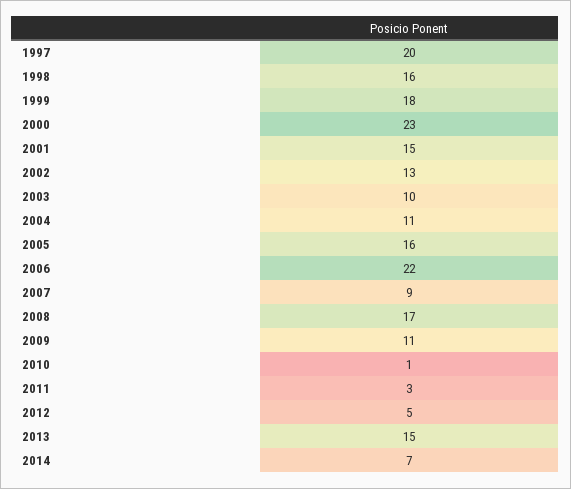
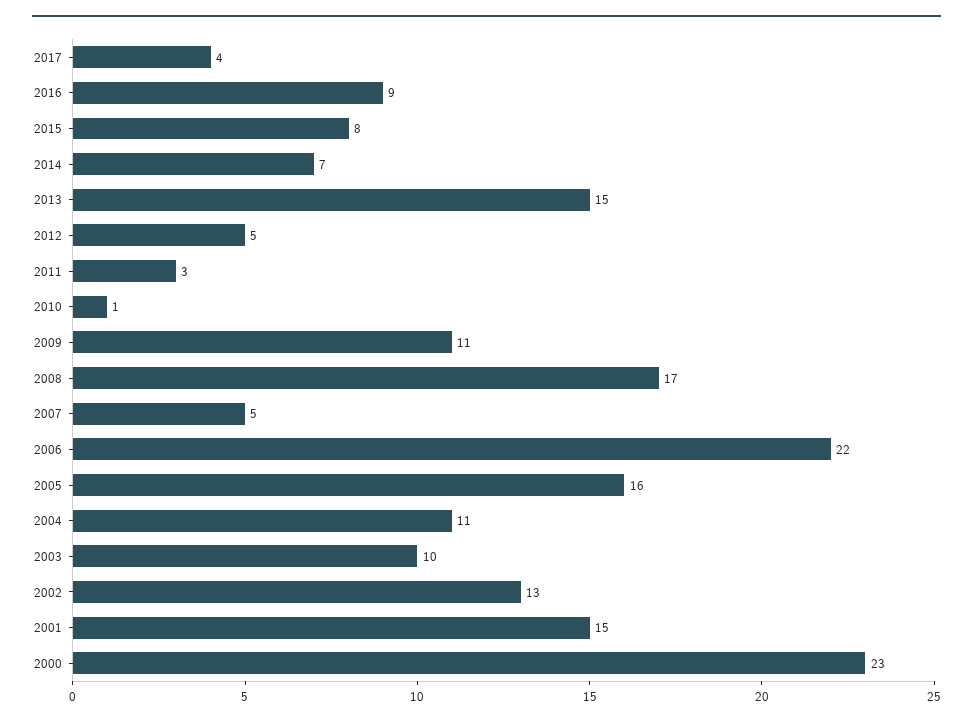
1997: 20 -> none
1998: 16 -> none
1999: 18 -> none
2007: 9 -> 5
2017: none -> 4
2016: none -> 9
2015: none -> 8

